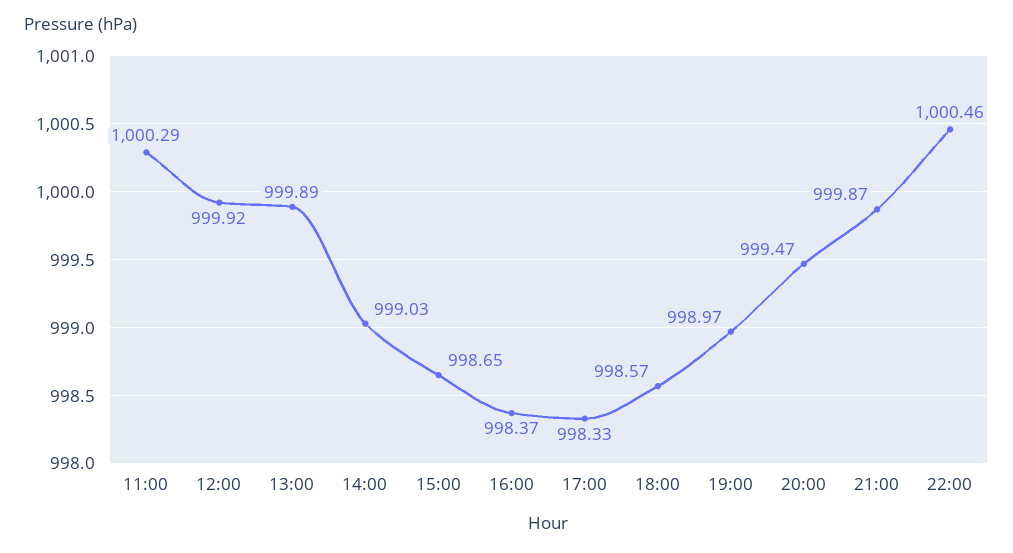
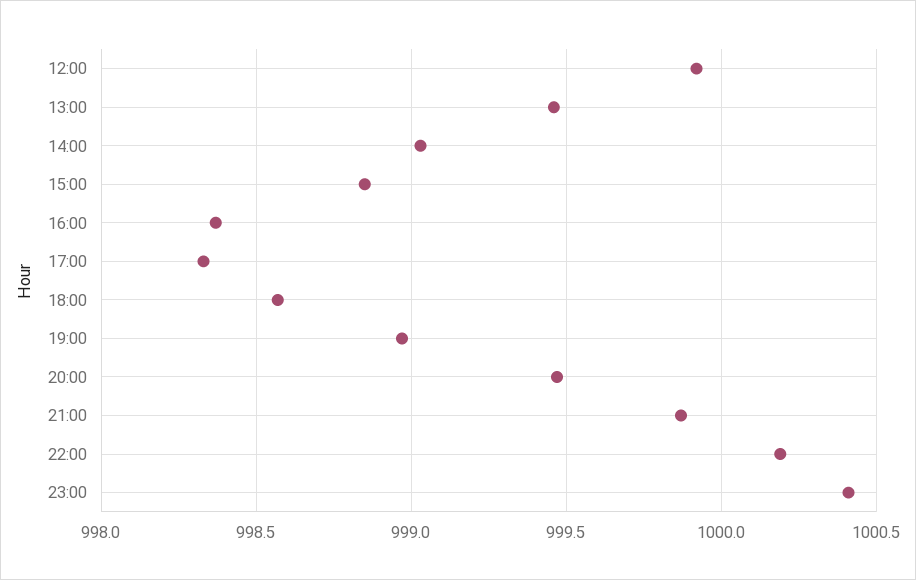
11:00: 1000.29 -> none
13:00: 999.89 -> 999.45
15:00: 998.65 -> 998.85
22:00: 1000.46 -> 1000.2
23:00: none -> 1000.4

